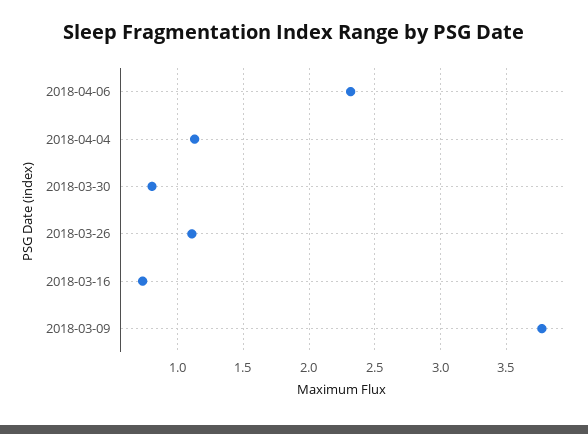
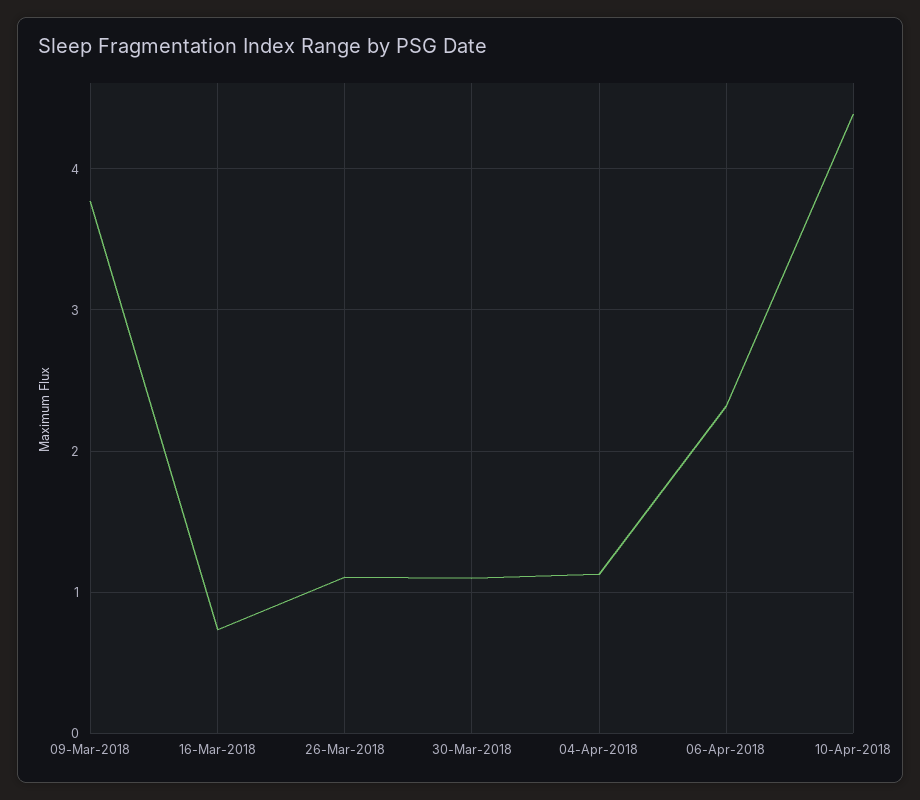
2018-03-30: 0.8 -> 1.1
10-Apr-2018: none -> 4.4

